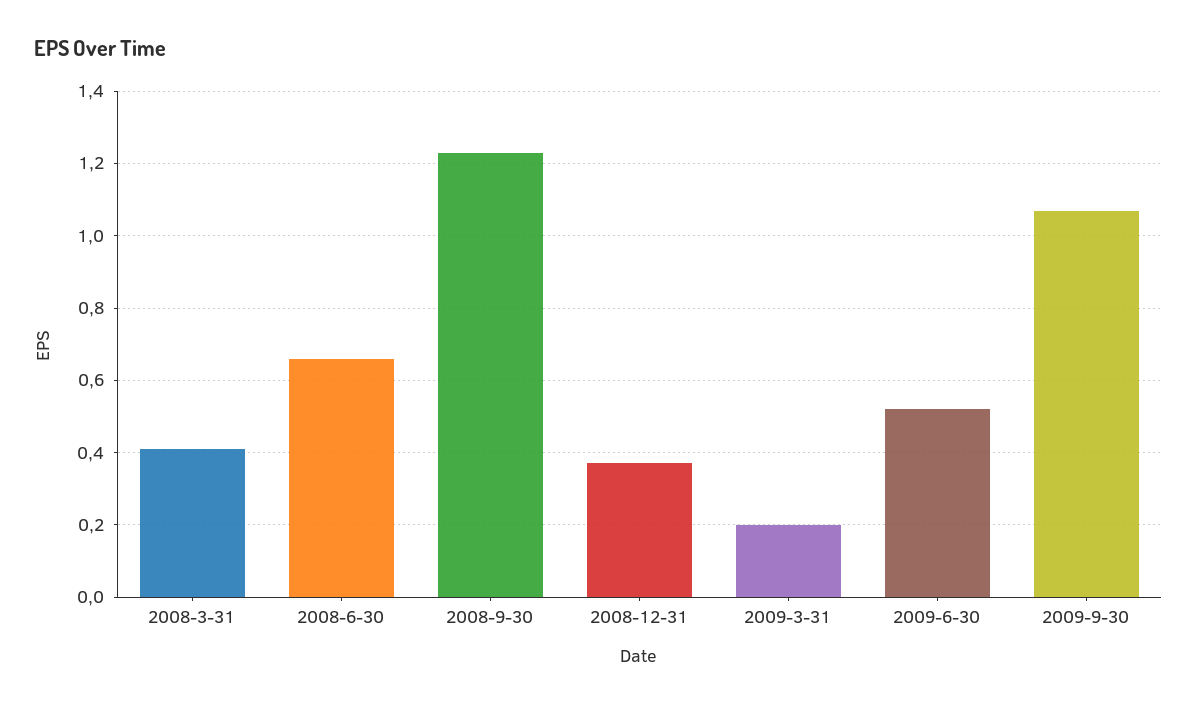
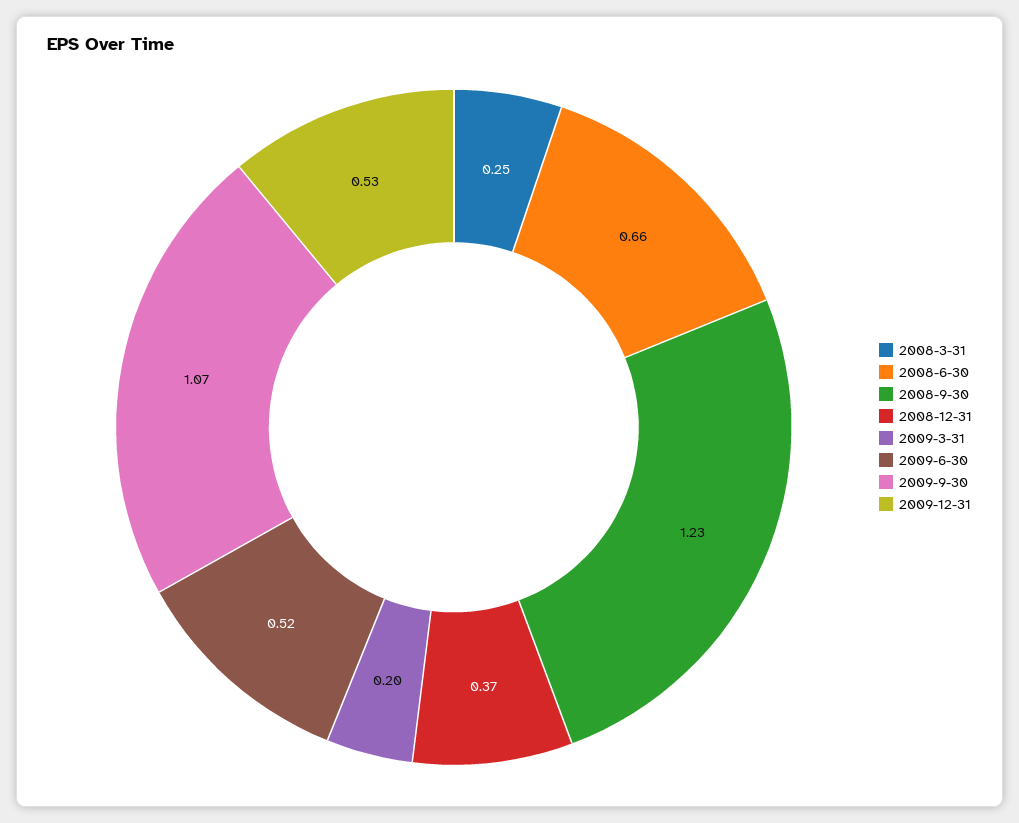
2008-3-31: 0.4 -> 0.25
2009-12-31: none -> 0.53

